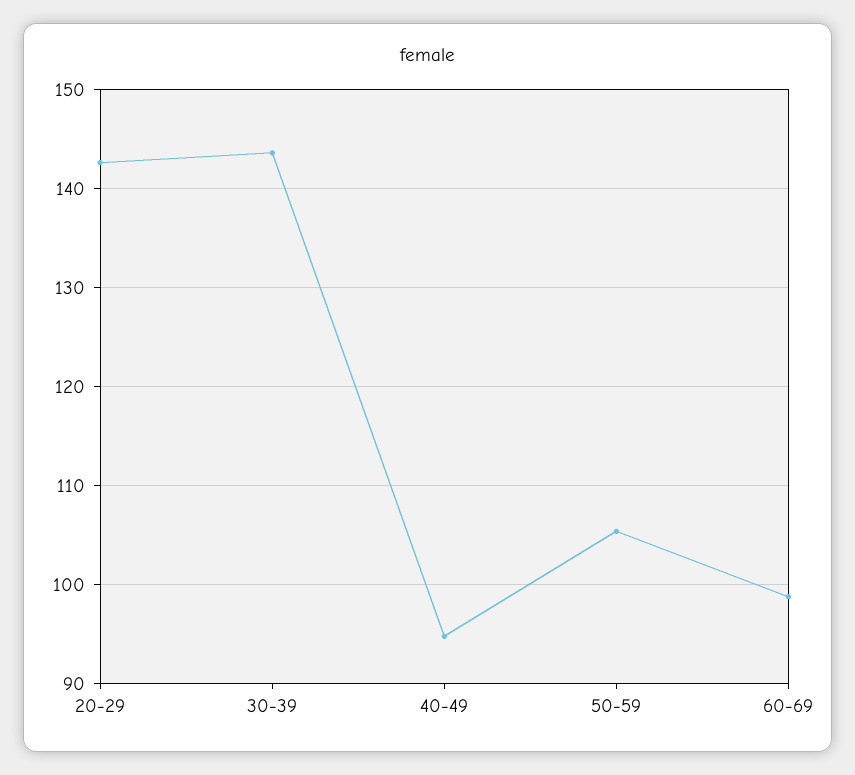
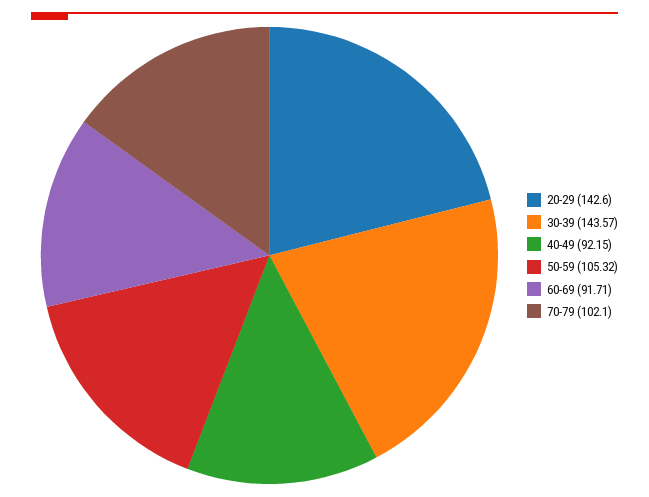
40-49: 95 -> 92.15
60-69: 99 -> 91.71
70-79: none -> 102.1

